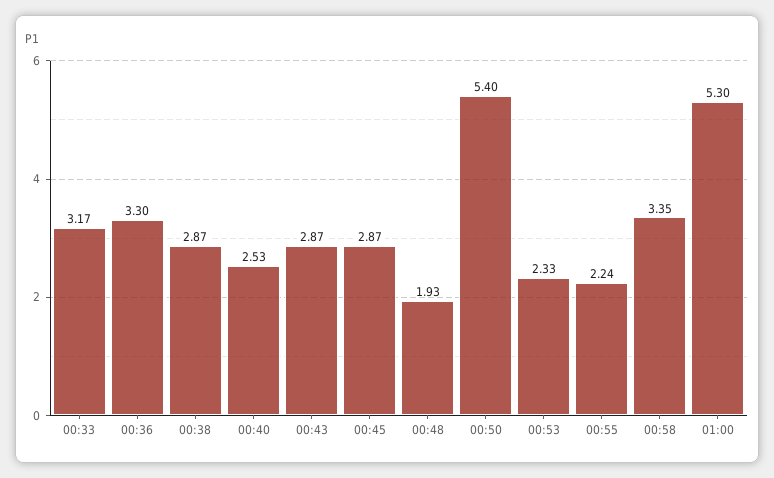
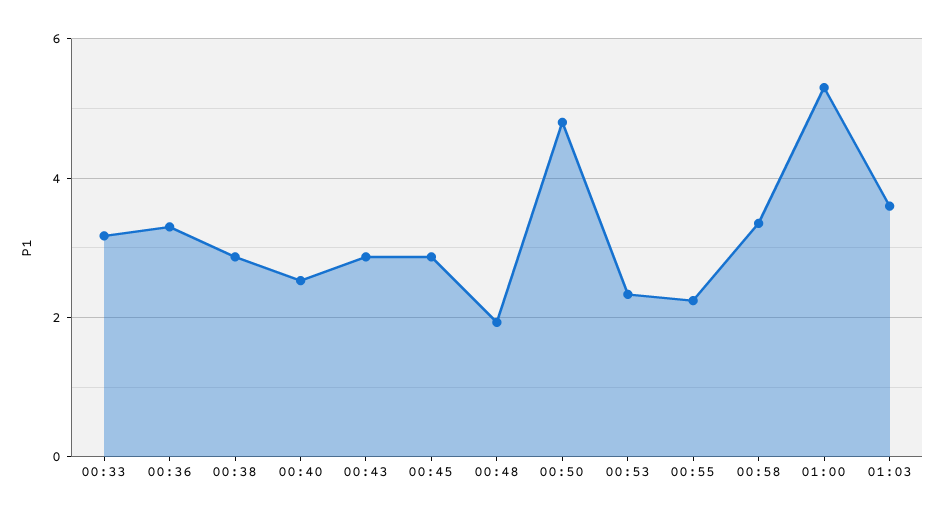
00:50: 5.4 -> 4.8
01:03: none -> 3.6

